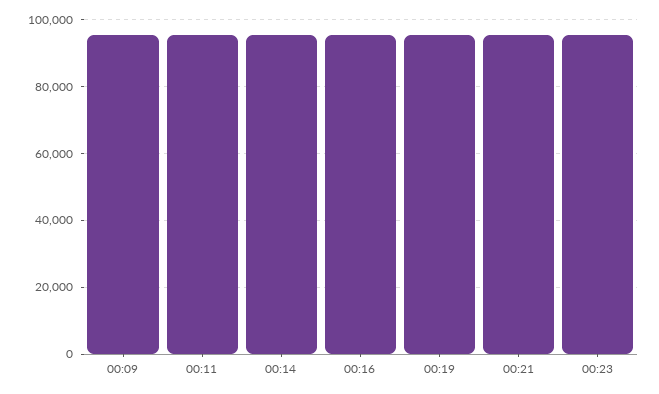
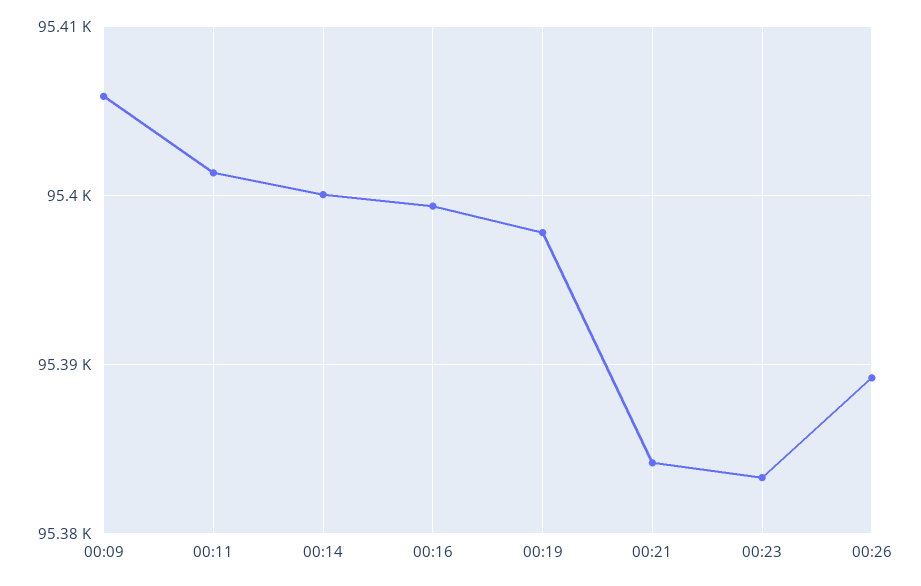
00:26: none -> 95389

